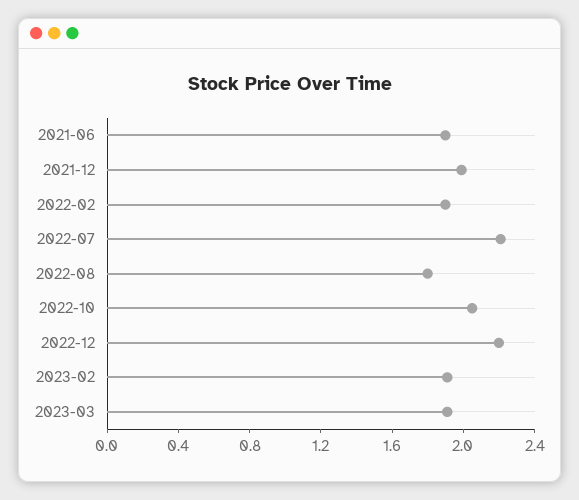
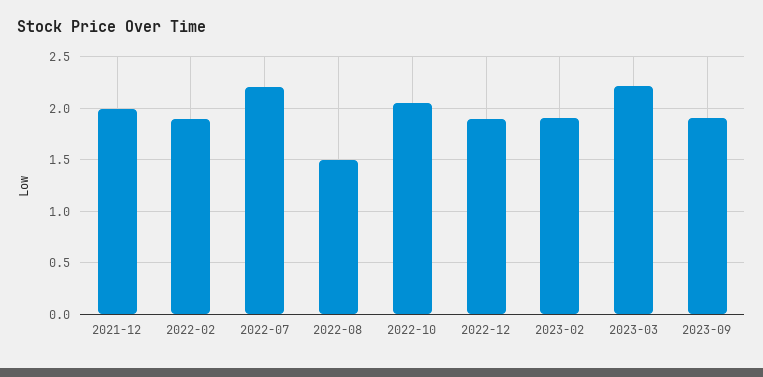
2021-06: 1.9 -> none
2022-08: 1.8 -> 1.5
2022-12: 2.2 -> 1.9
2023-03: 1.9 -> 2.2
2023-09: none -> 1.9

